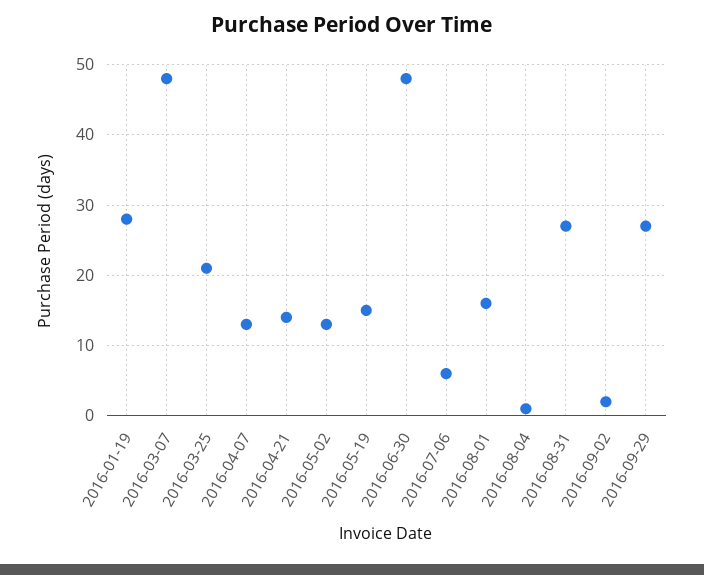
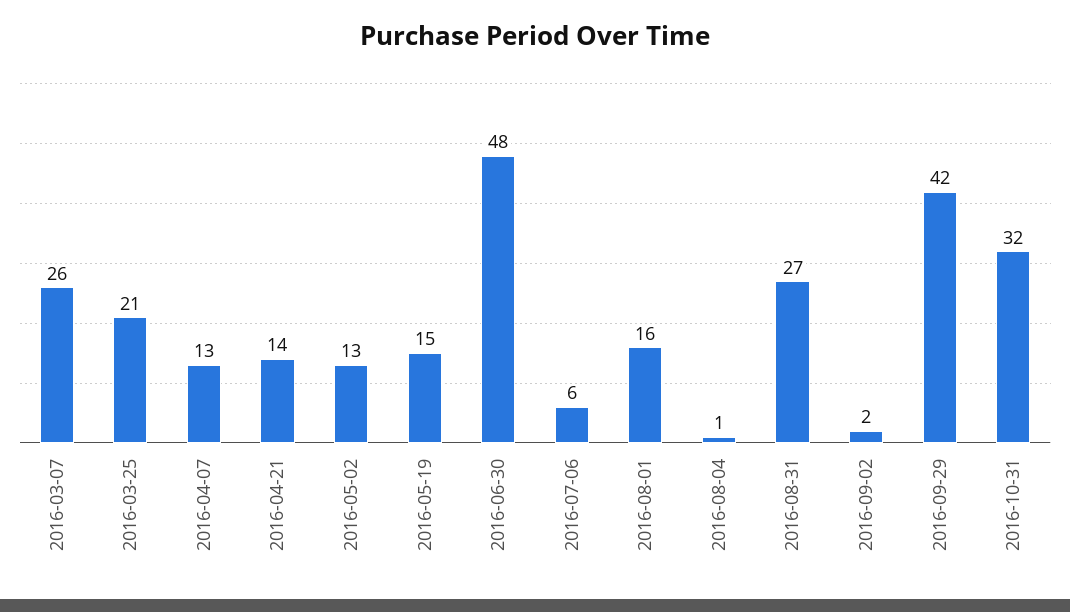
2016-01-19: 28 -> none
2016-03-07: 48 -> 26
2016-09-29: 27 -> 42
2016-10-31: none -> 32

